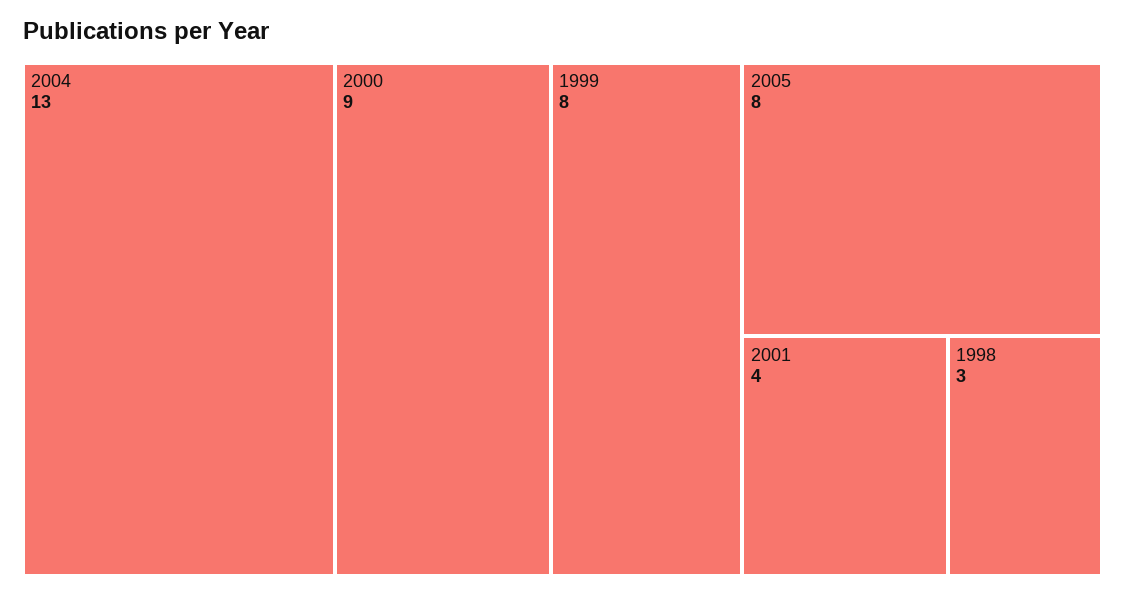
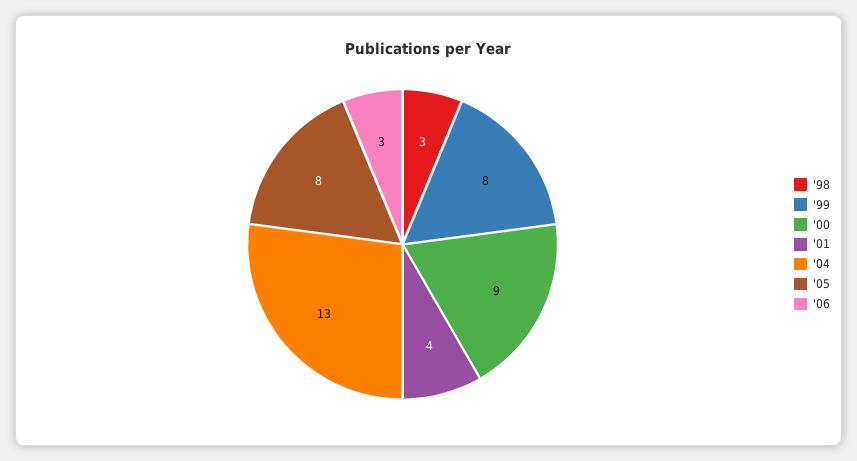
'06: none -> 3

